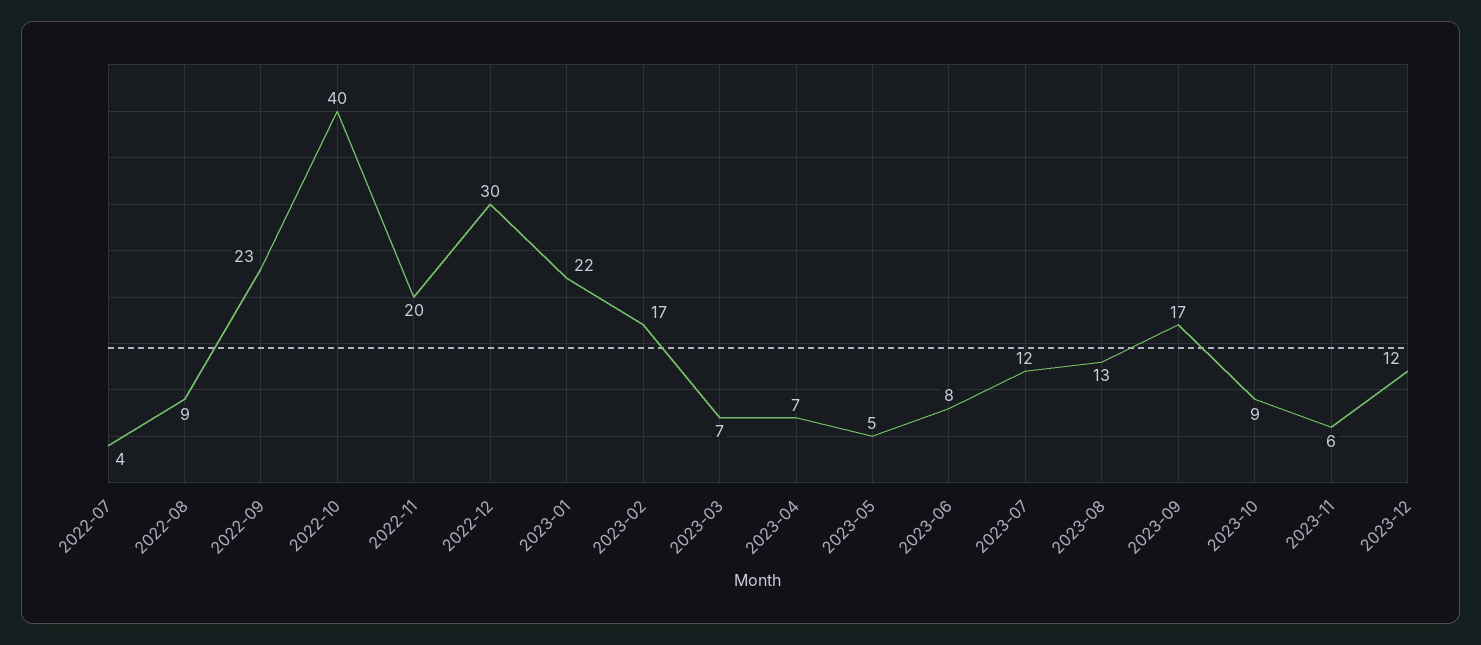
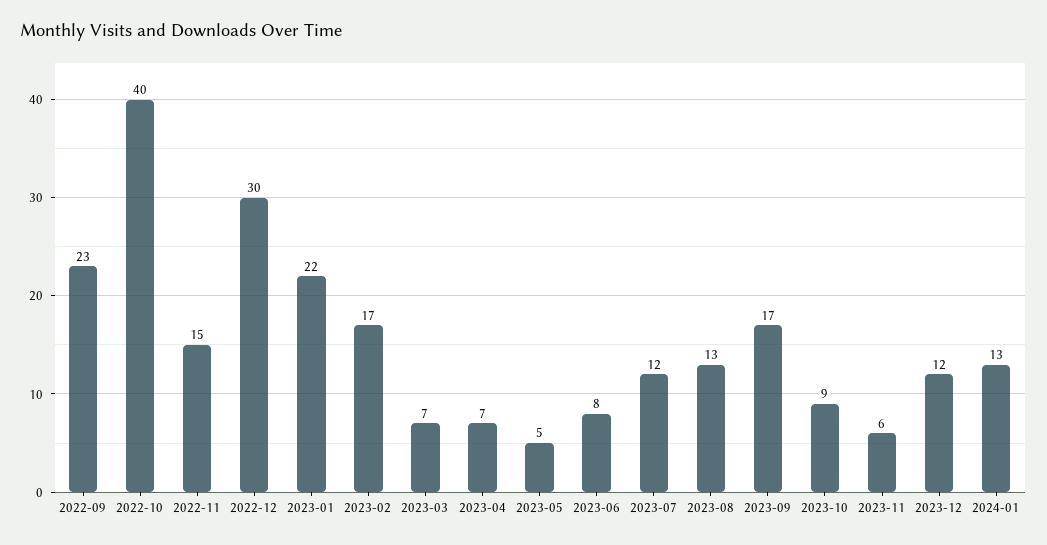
2022-07: 4 -> none
2022-08: 9 -> none
2022-11: 20 -> 15
2024-01: none -> 13

